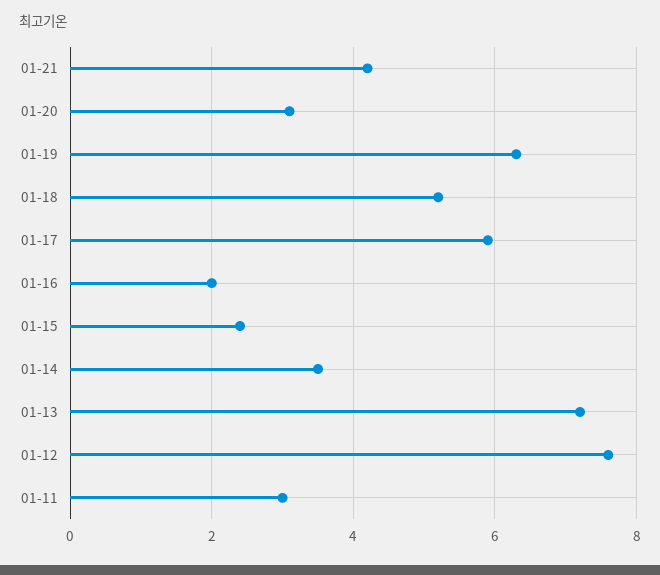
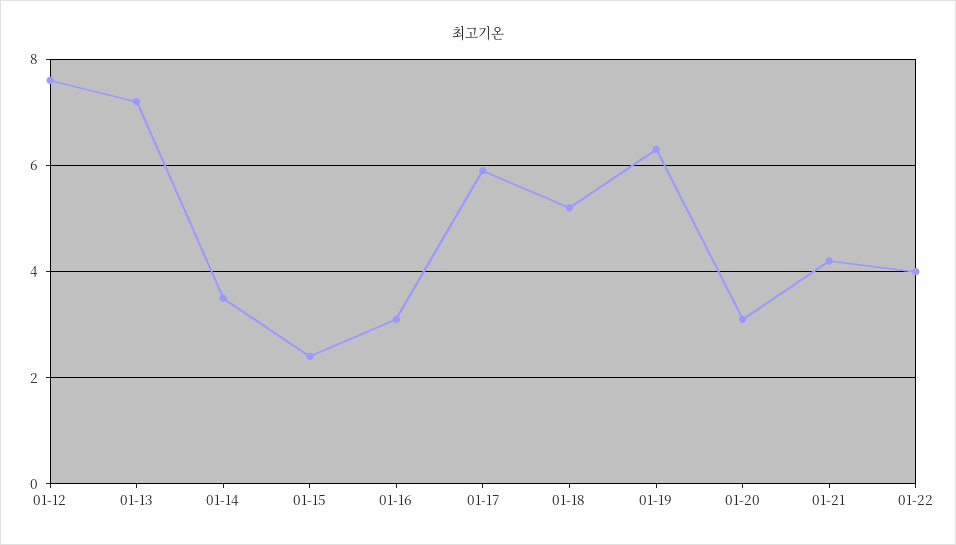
01-16: 2 -> 3
01-11: 3 -> none
01-22: none -> 4

